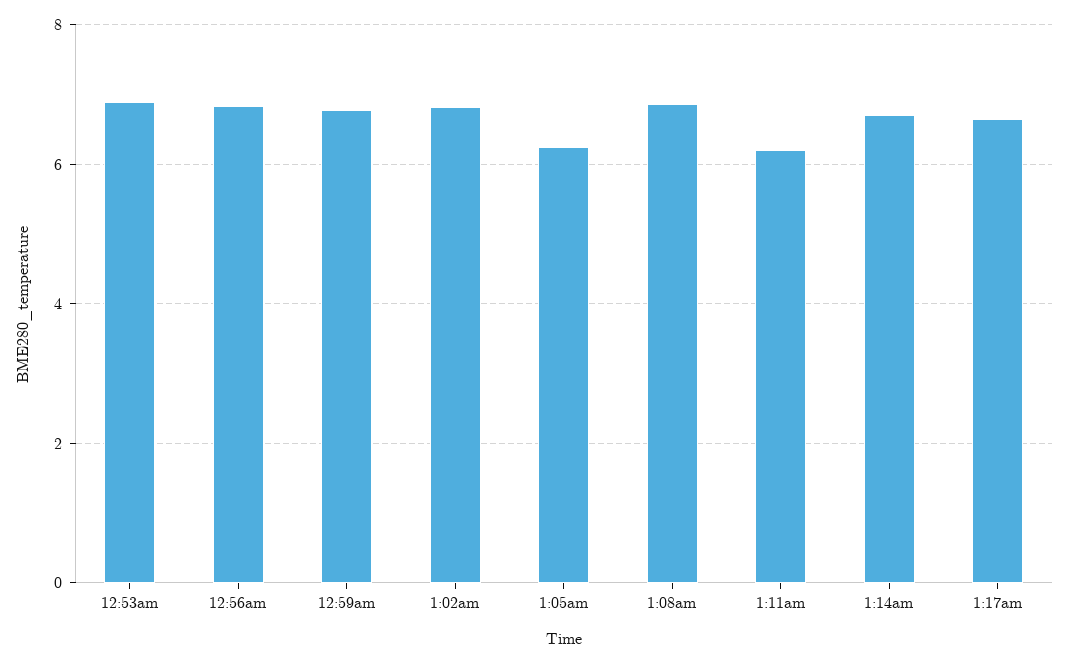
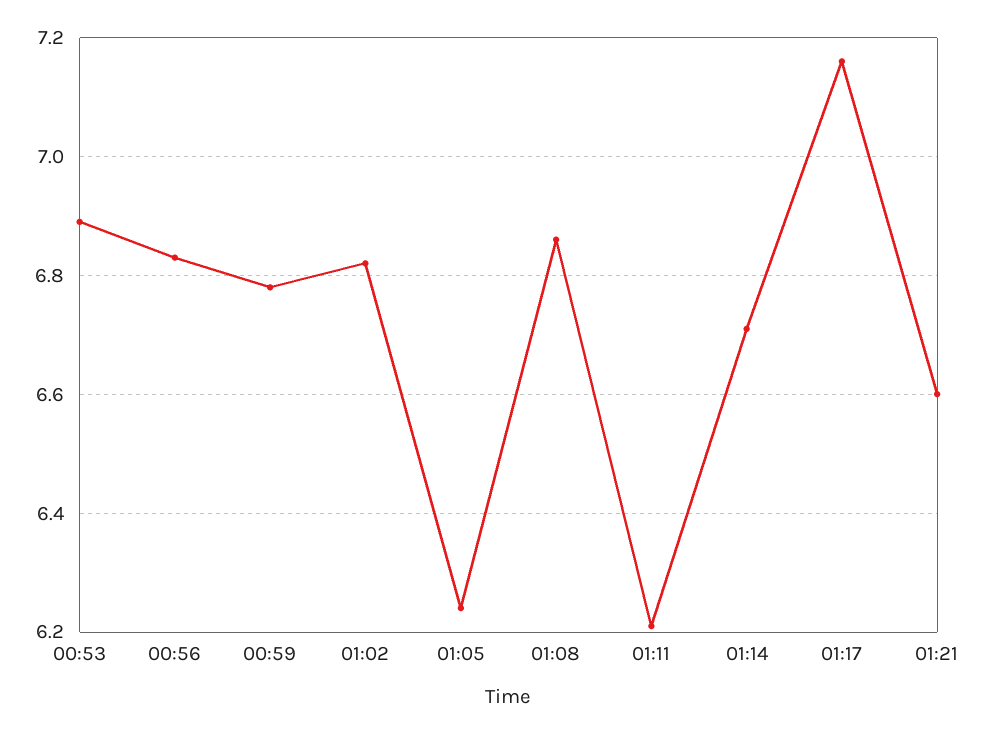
1:17am: 6.6 -> 7.15
01:21: none -> 6.6

